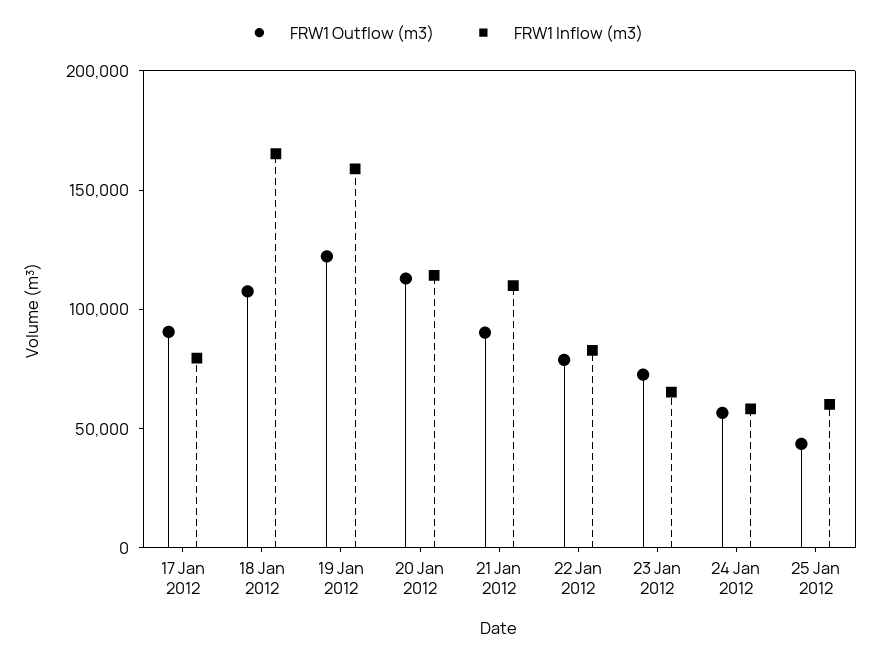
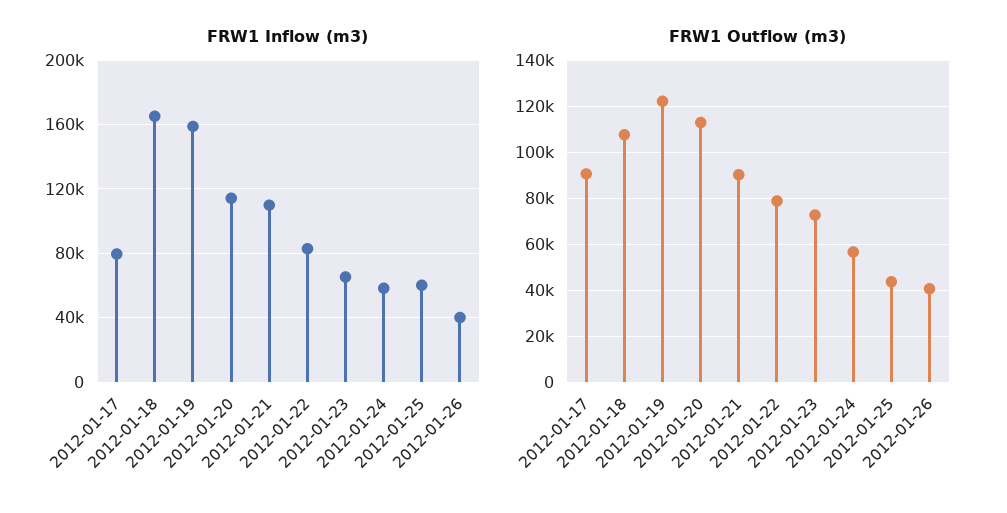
FRW1 Inflow (m3), 2012-01-26: none -> 40000
FRW1 Outflow (m3), 2012-01-26: none -> 40000

